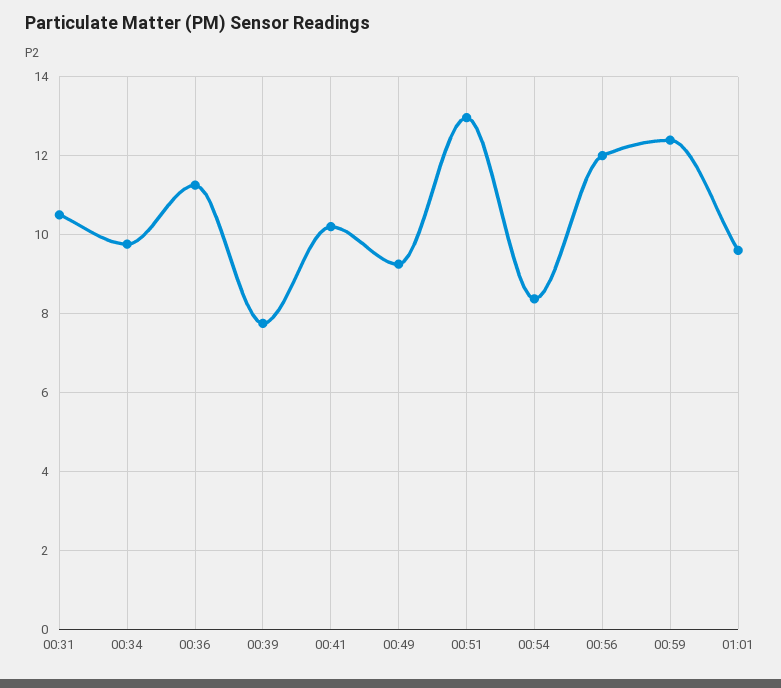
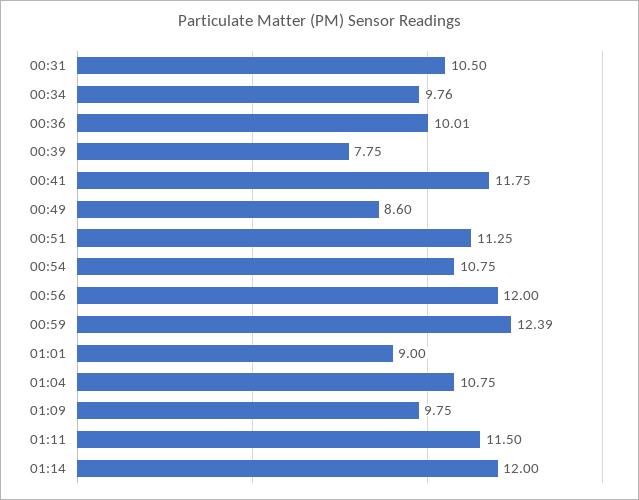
00:36: 11.2 -> 10.01
00:41: 10.2 -> 11.75
00:49: 9.2 -> 8.6
00:51: 13 -> 11.25
00:54: 8.4 -> 10.75
01:01: 9.6 -> 9
01:04: none -> 10.75
01:09: none -> 9.75
01:11: none -> 11.5
01:14: none -> 12

